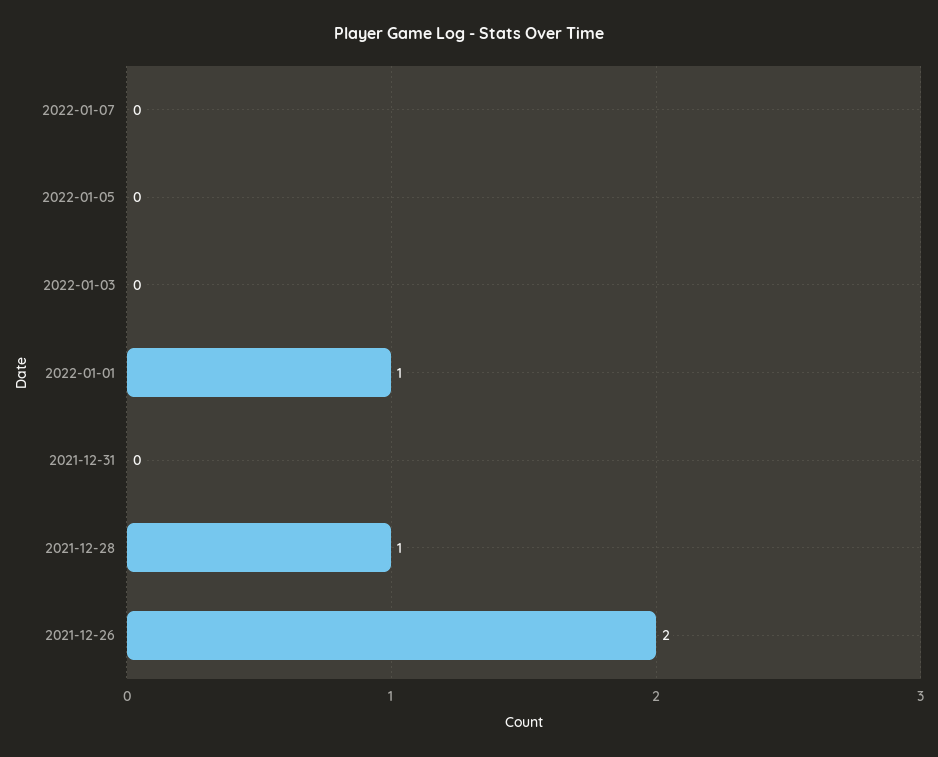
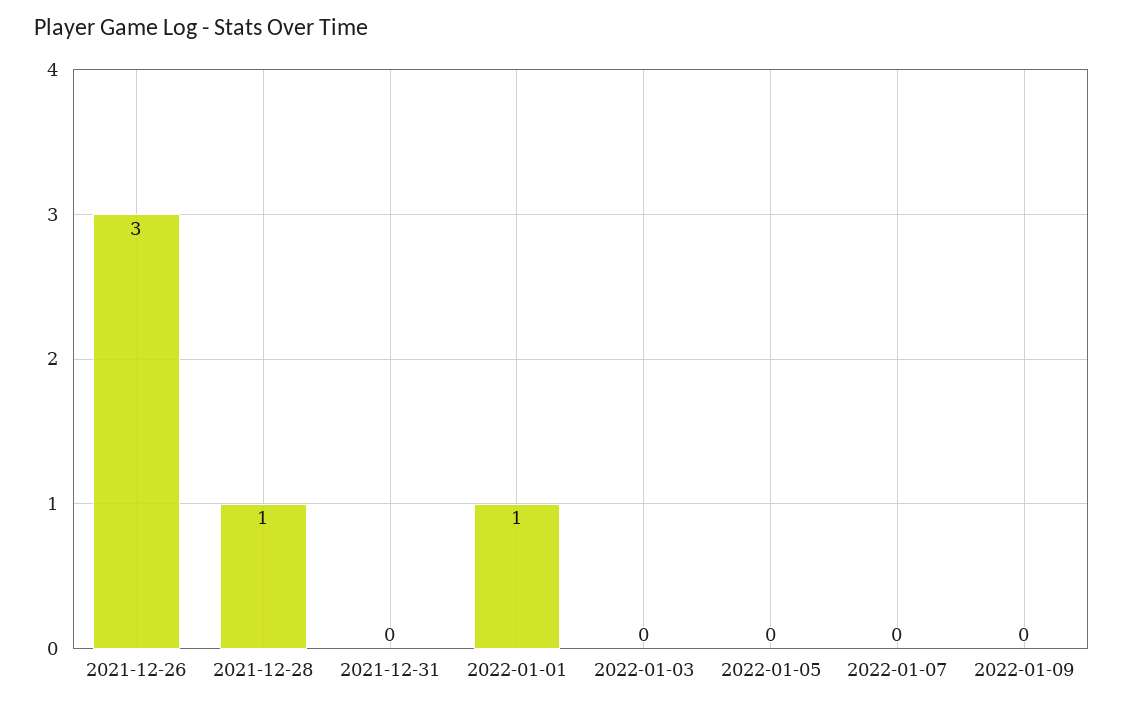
2021-12-26: 2 -> 3
2022-01-09: none -> 0

